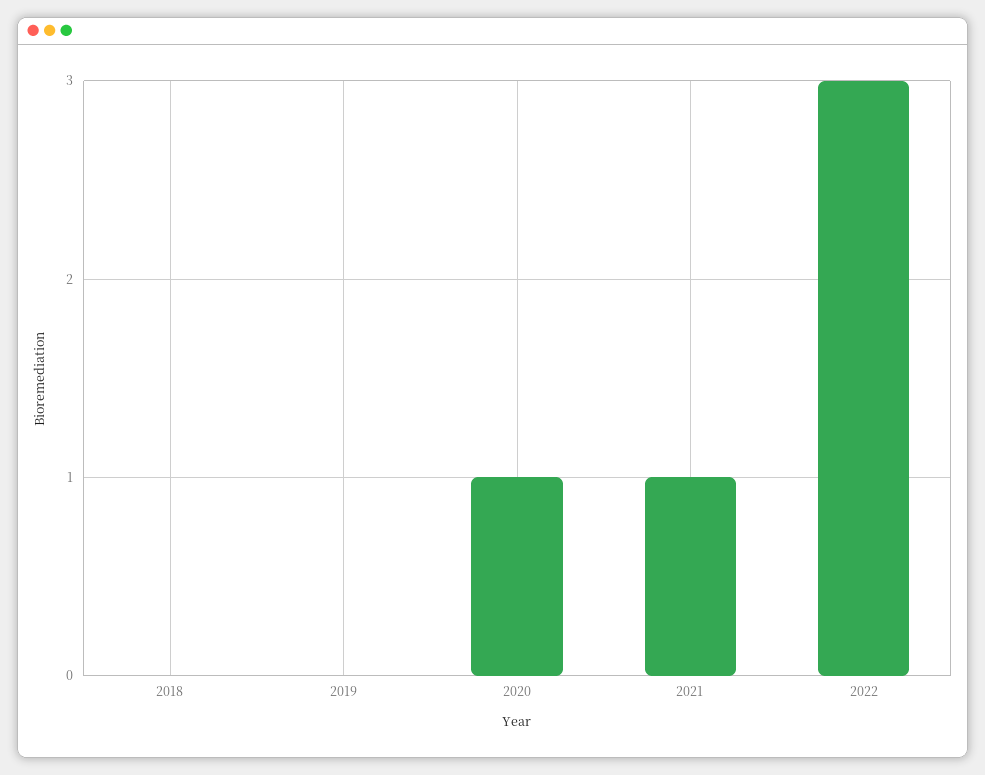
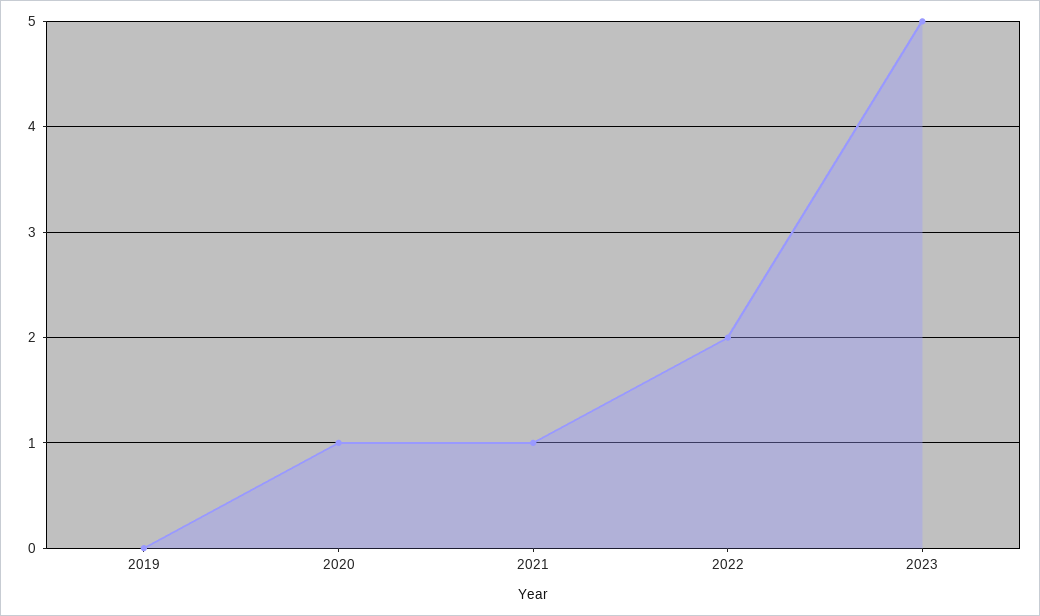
2018: 0 -> none
2022: 3 -> 2
2023: none -> 5

